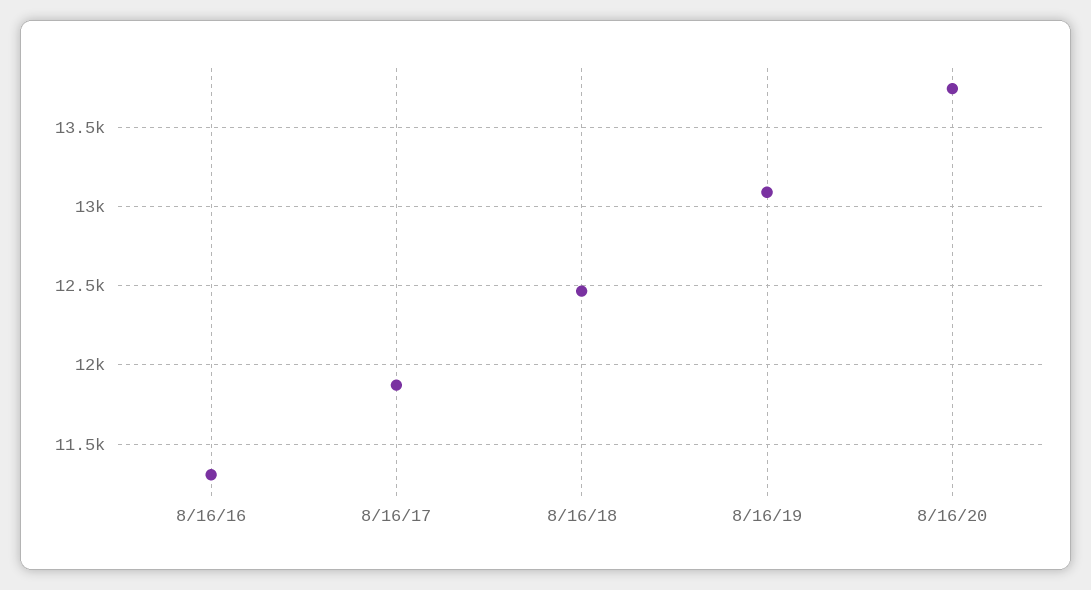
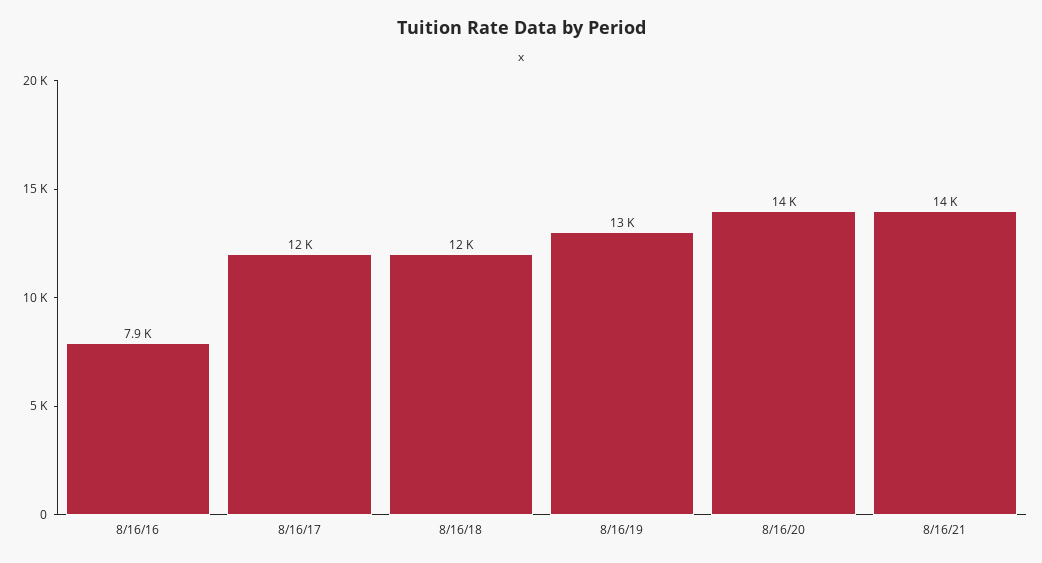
8/16/16: 11300 -> 7900
8/16/21: none -> 14000

